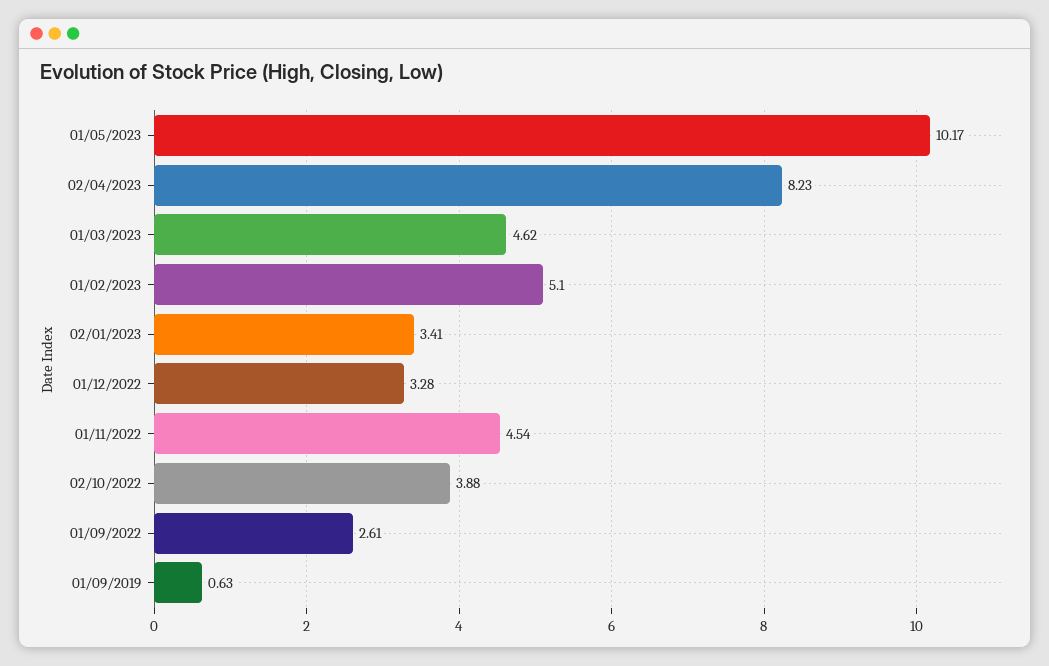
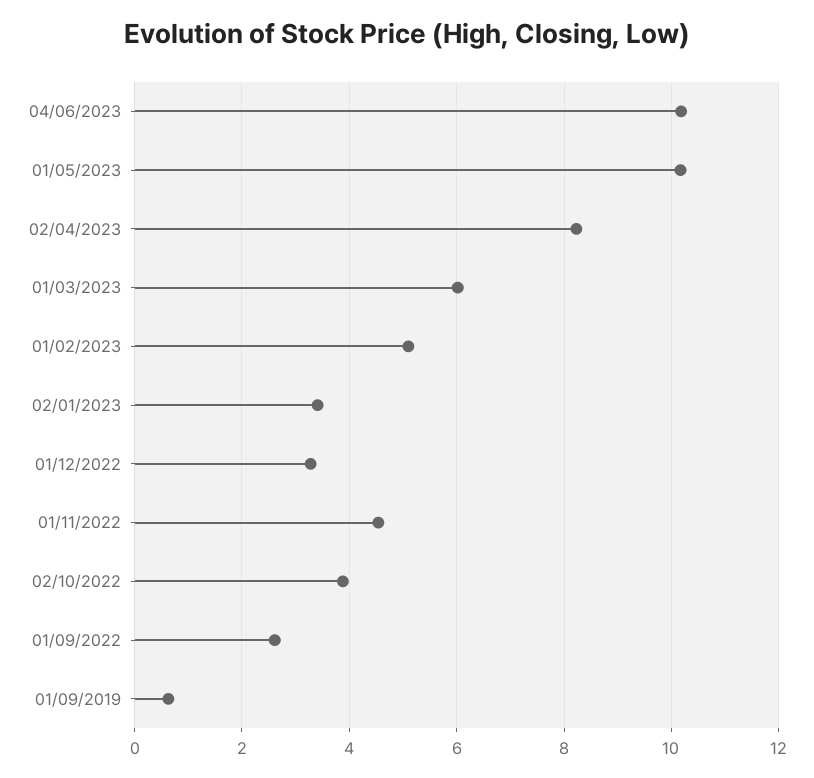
01/03/2023: 4.62 -> 6
04/06/2023: none -> 10.2

